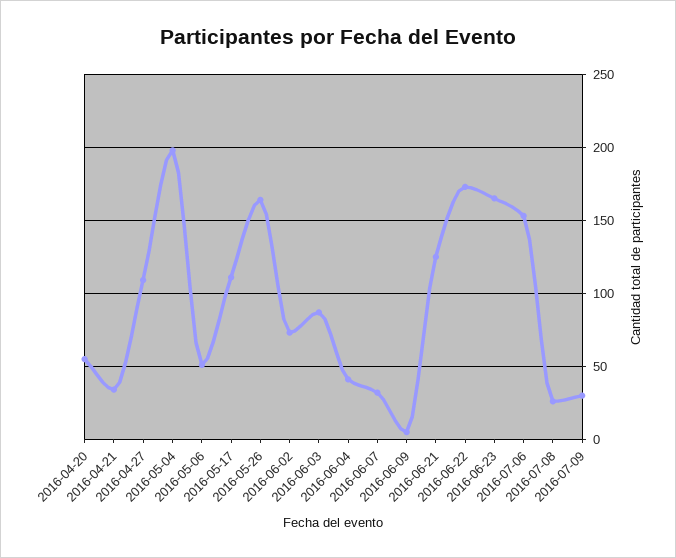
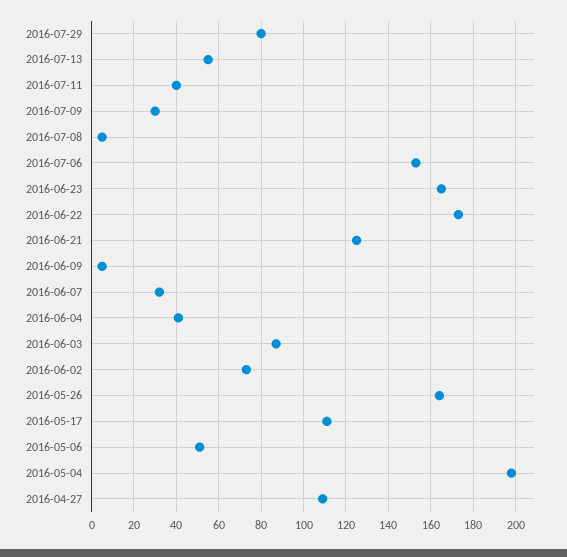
2016-04-20: 55 -> none
2016-04-21: 35 -> none
2016-07-08: 25 -> 5
2016-07-29: none -> 80
2016-07-13: none -> 55
2016-07-11: none -> 40

